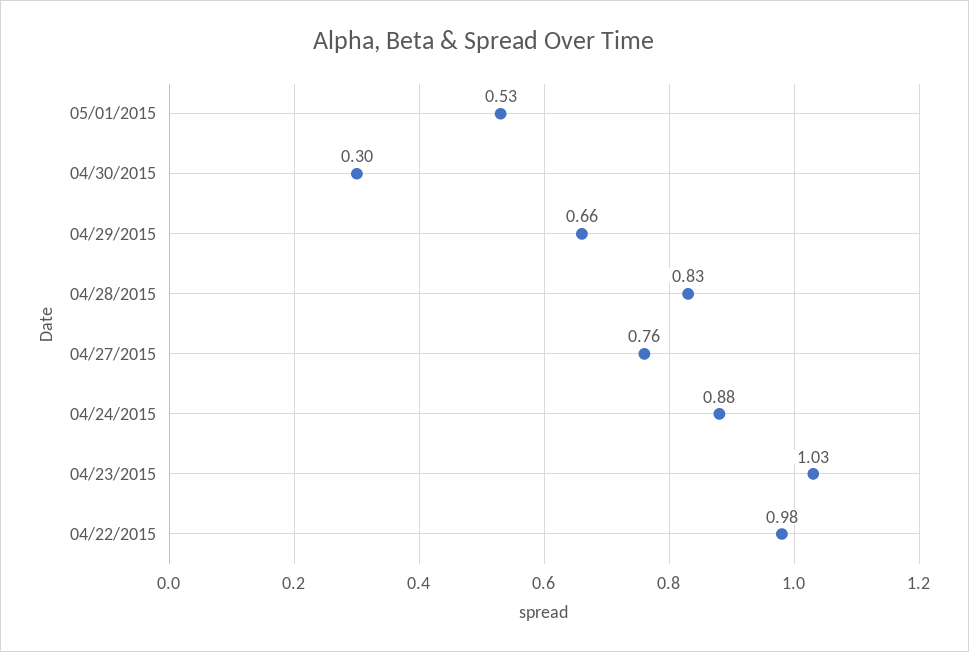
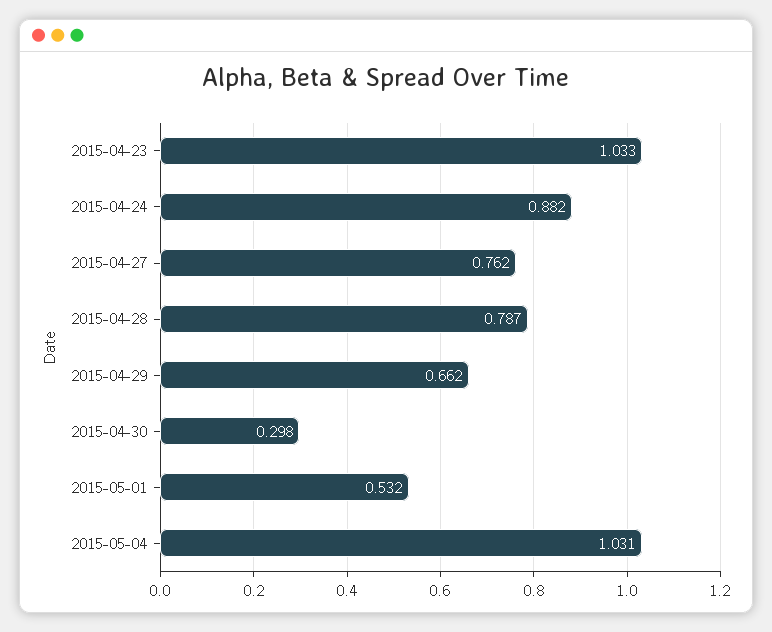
04/28/2015: 0.83 -> 0.787
04/22/2015: 0.98 -> none
2015-05-04: none -> 1.031

